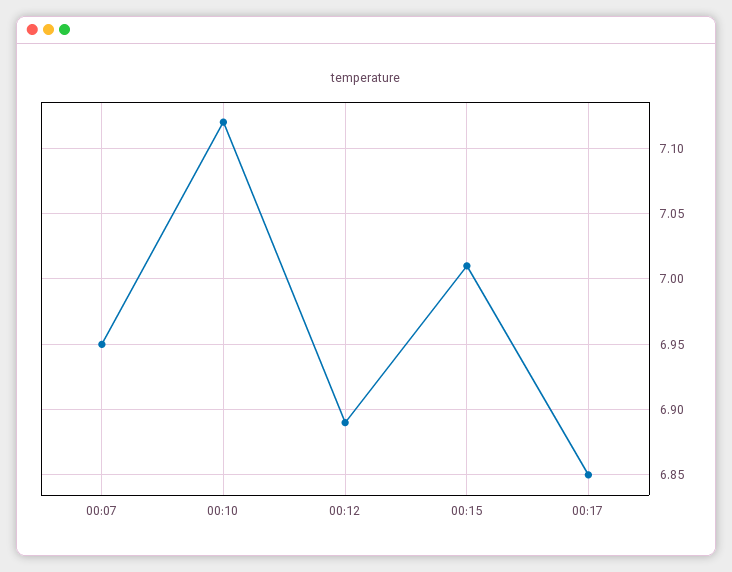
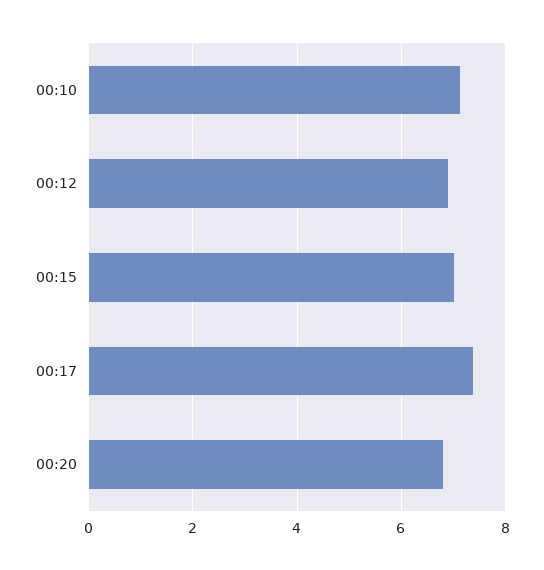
00:07: 6.95 -> none
00:17: 6.85 -> 7.4
00:20: none -> 6.8

